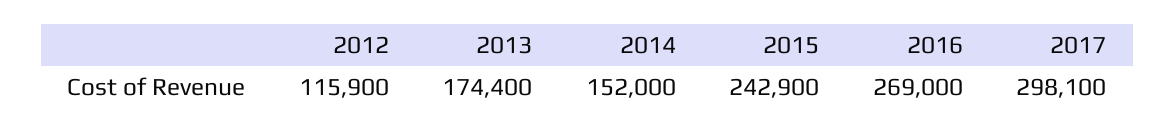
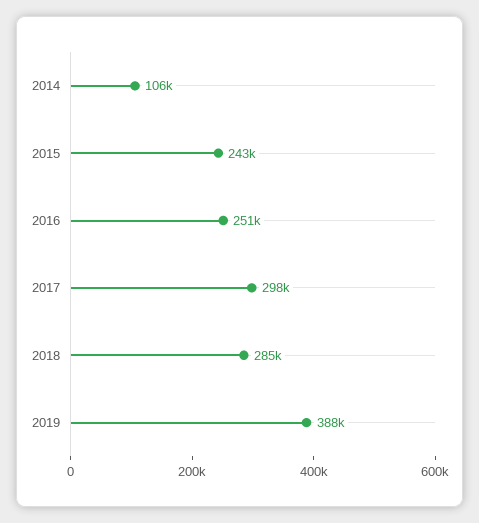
2012: 115900 -> none
2013: 174400 -> none
2014: 152000 -> 106000
2016: 269000 -> 251000
2018: none -> 285000
2019: none -> 388000

